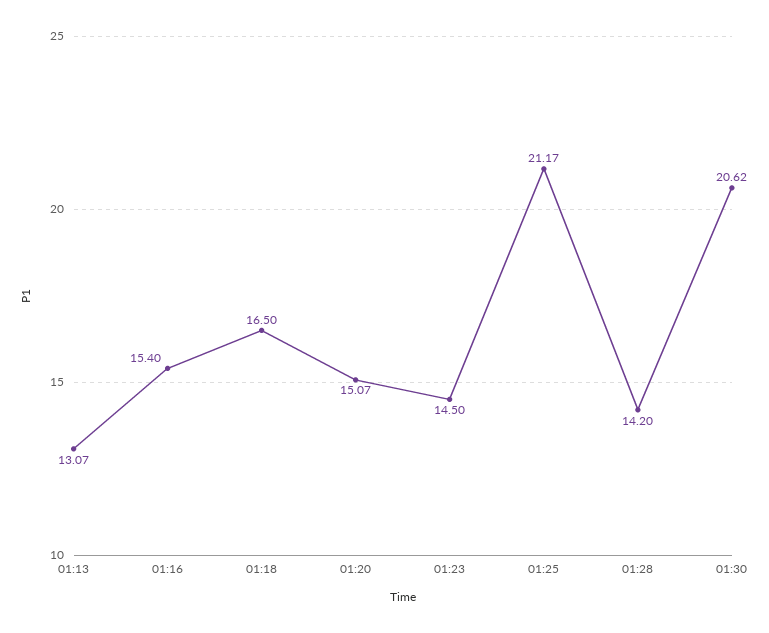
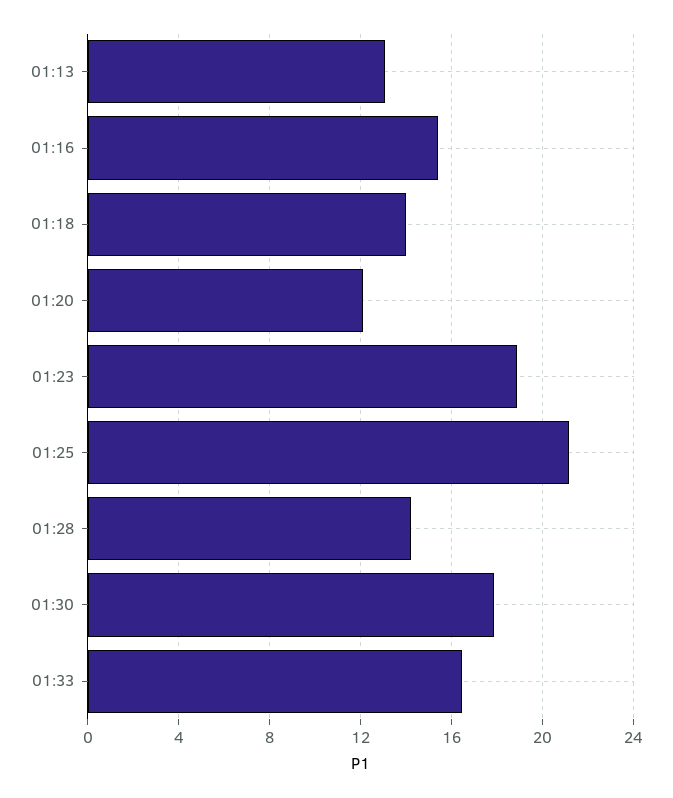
01:18: 16.5 -> 14
01:20: 15.07 -> 12
01:23: 14.5 -> 19
01:30: 20.62 -> 18
01:33: none -> 16.5

